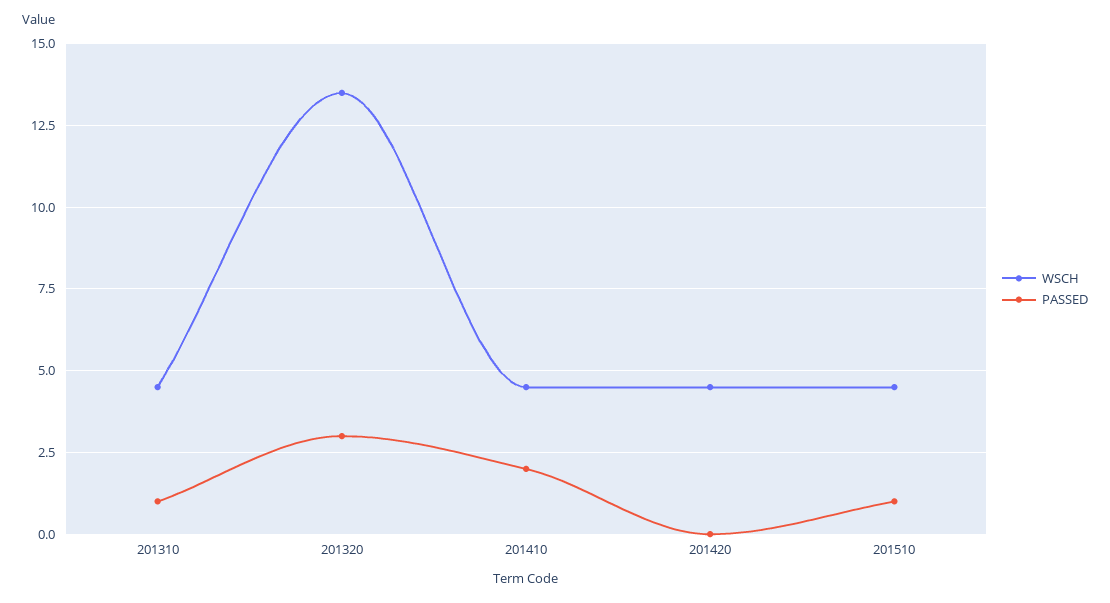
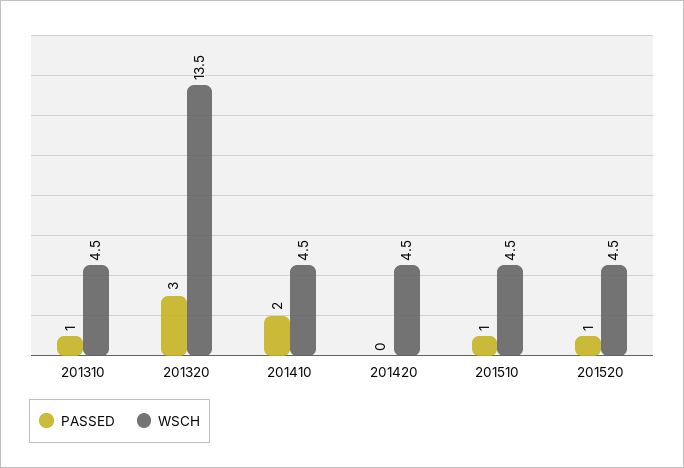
PASSED, 201520: none -> 1
WSCH, 201520: none -> 4.5

